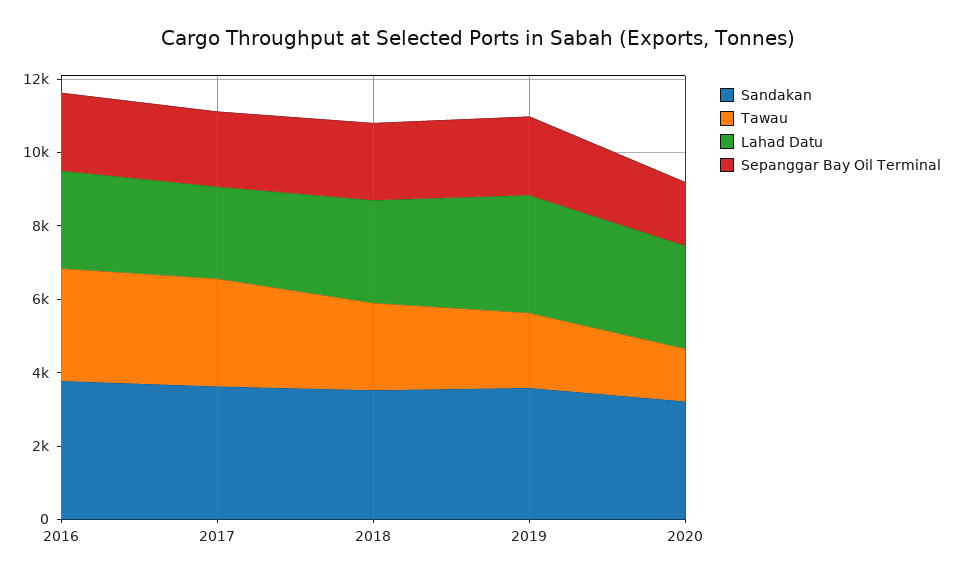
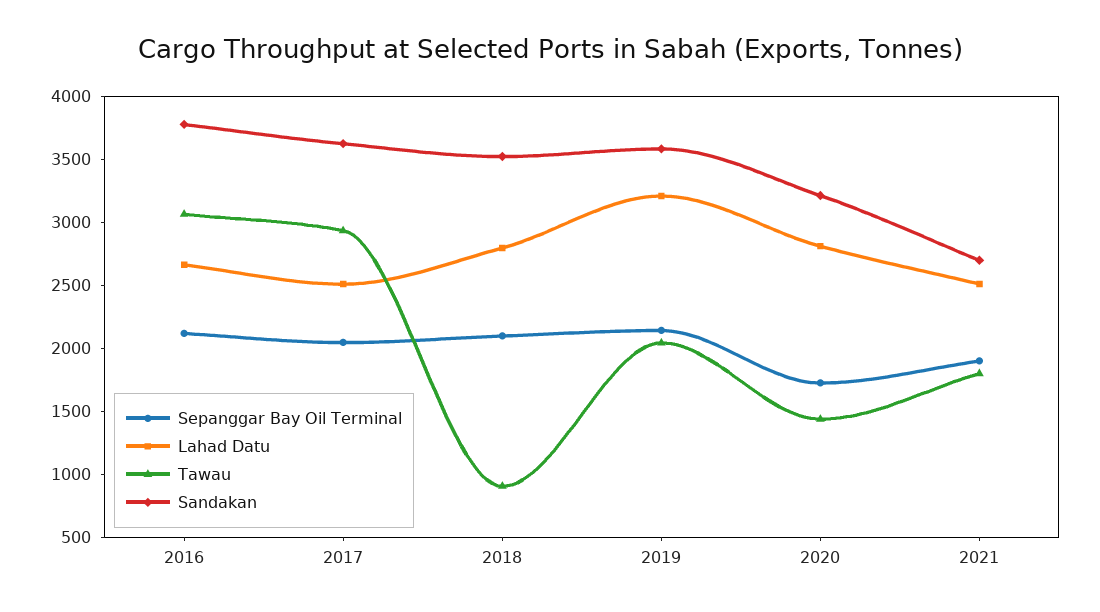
Tawau, 2018: 2500 -> 900
Sepanggar Bay Oil Terminal, 2021: none -> 1900
Lahad Datu, 2021: none -> 2500
Tawau, 2021: none -> 1800
Sandakan, 2021: none -> 2700

